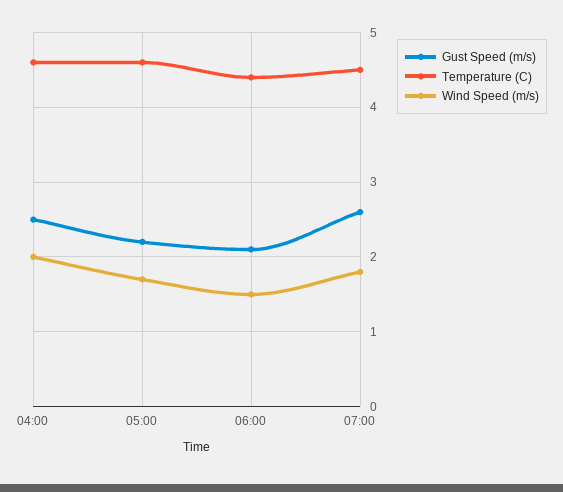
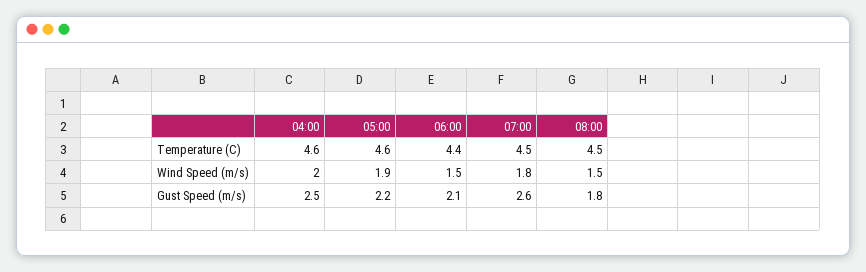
Wind Speed (m/s), 05:00: 1.7 -> 1.9
Temperature (C), 08:00: none -> 4.5
Wind Speed (m/s), 08:00: none -> 1.5
Gust Speed (m/s), 08:00: none -> 1.8

